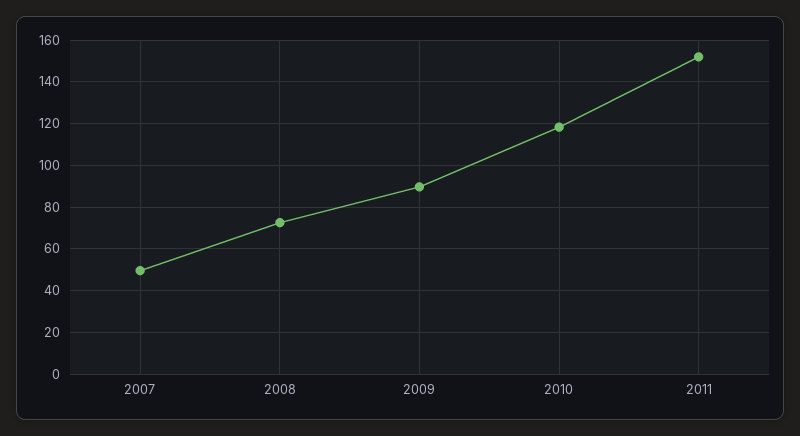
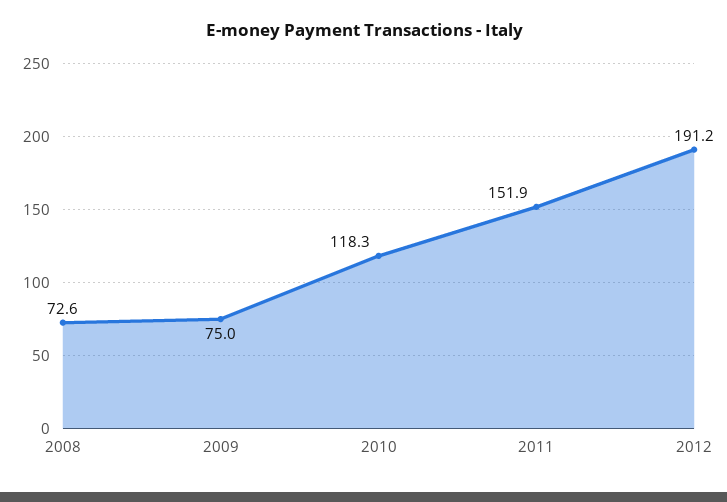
2007: 50 -> none
2009: 90 -> 75
2012: none -> 191.2

